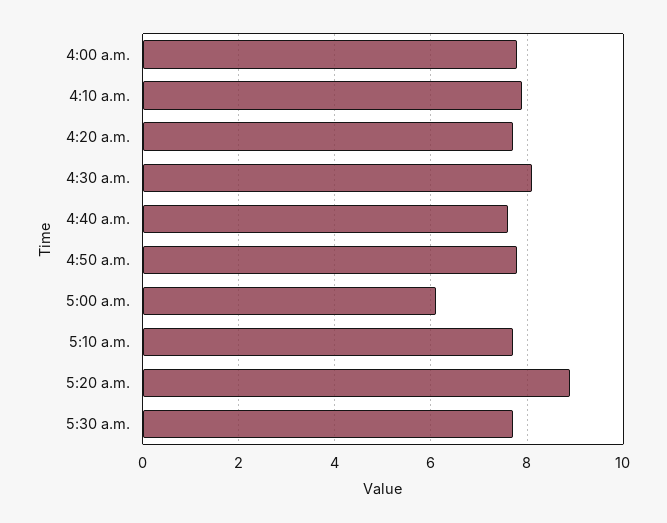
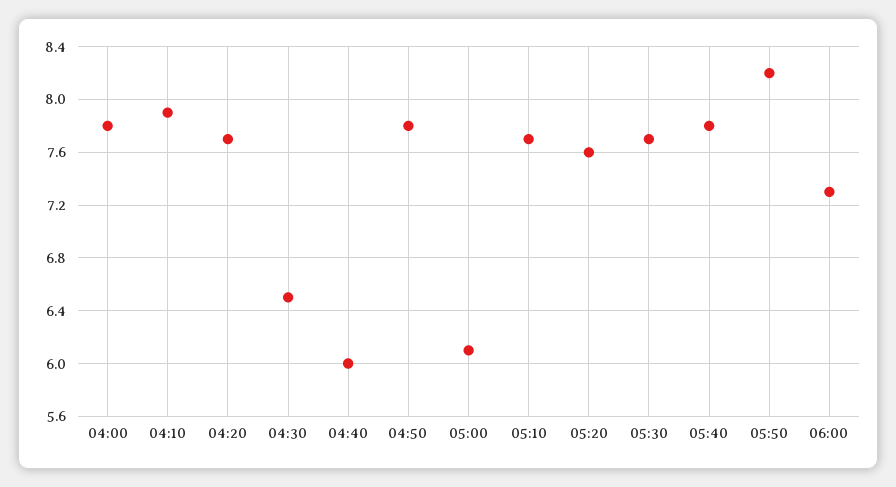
4:30 a.m.: 8 -> 6.5
4:40 a.m.: 7.5 -> 6
5:20 a.m.: 9 -> 7.6
05:40: none -> 7.8
05:50: none -> 8.2
06:00: none -> 7.3

